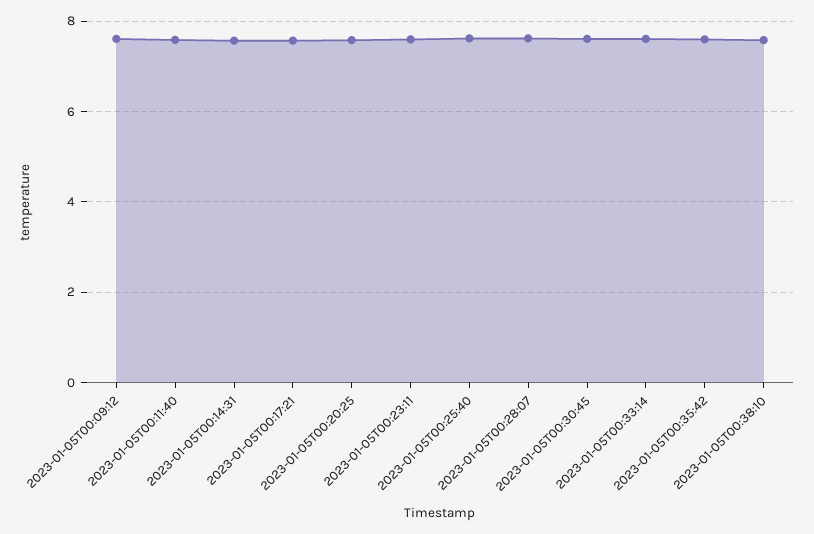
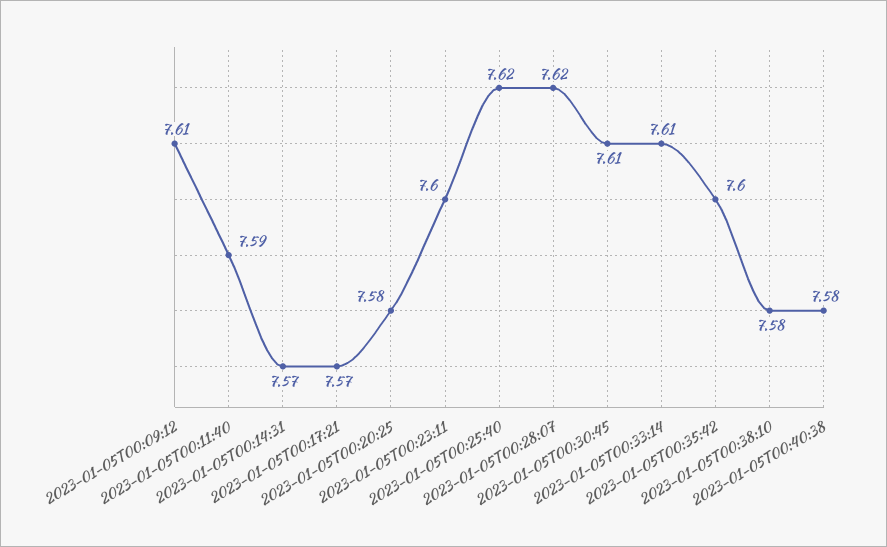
2023-01-05T00:40:38: none -> 7.58

